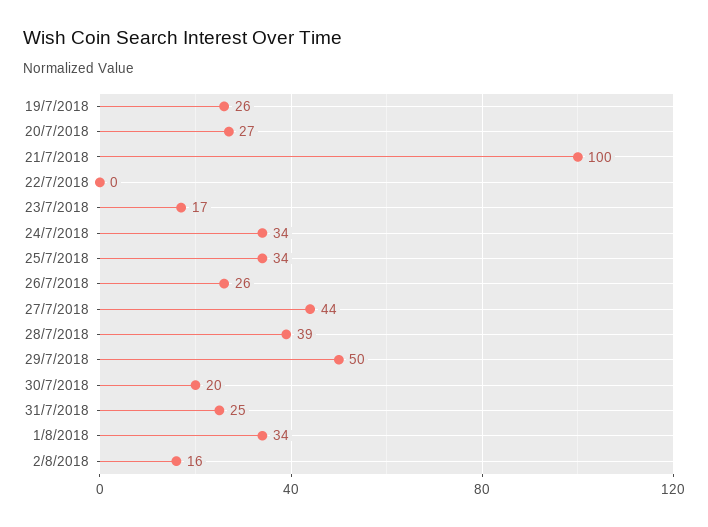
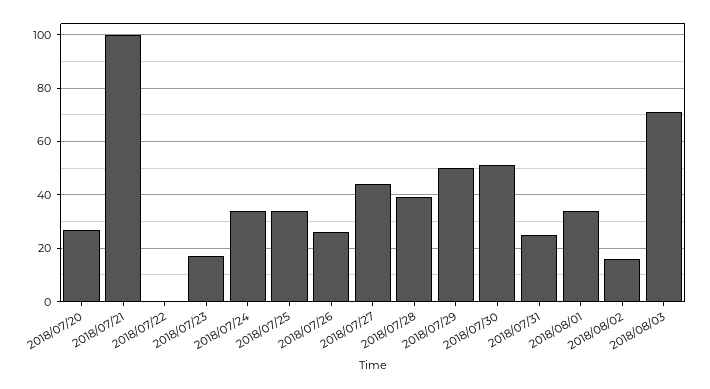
19/7/2018: 26 -> none
30/7/2018: 20 -> 50
2018/08/03: none -> 70

